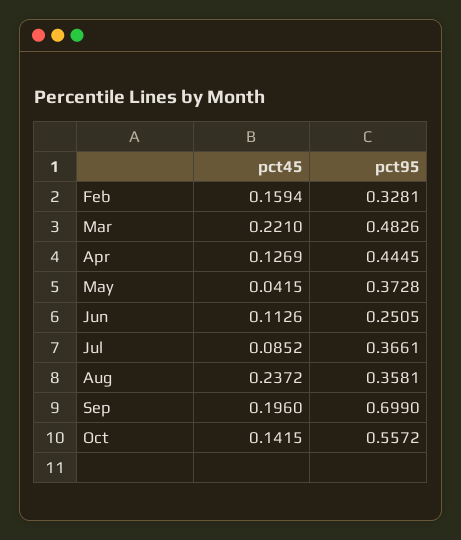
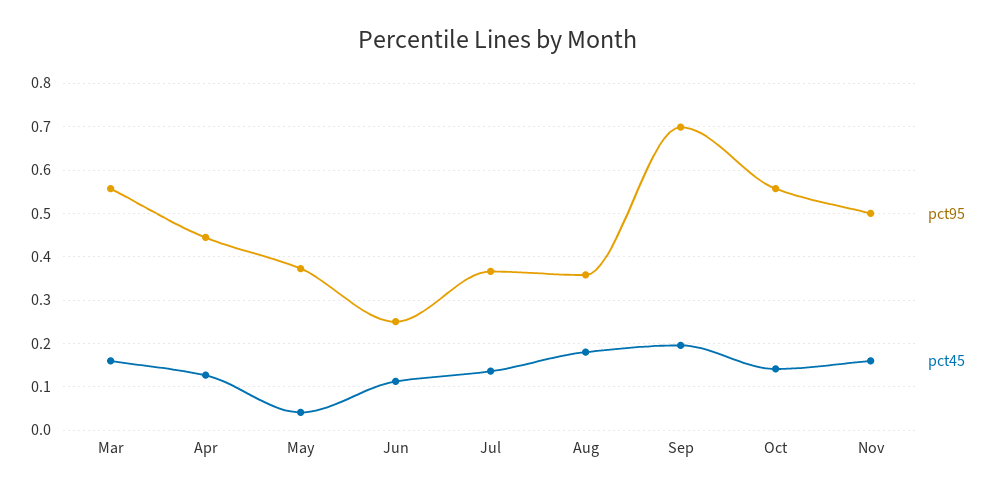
pct45, Feb: 0.1594 -> none
pct95, Feb: 0.3281 -> none
pct45, Mar: 0.221 -> 0.16
pct95, Mar: 0.4826 -> 0.56
pct45, Jul: 0.0852 -> 0.14
pct45, Aug: 0.2372 -> 0.18
pct95, Nov: none -> 0.5
pct45, Nov: none -> 0.16

